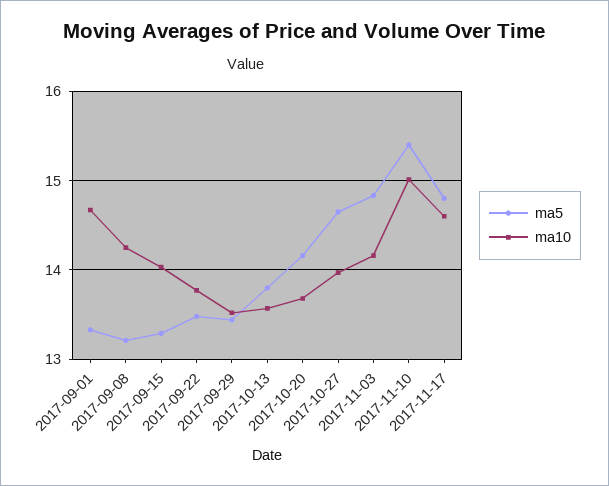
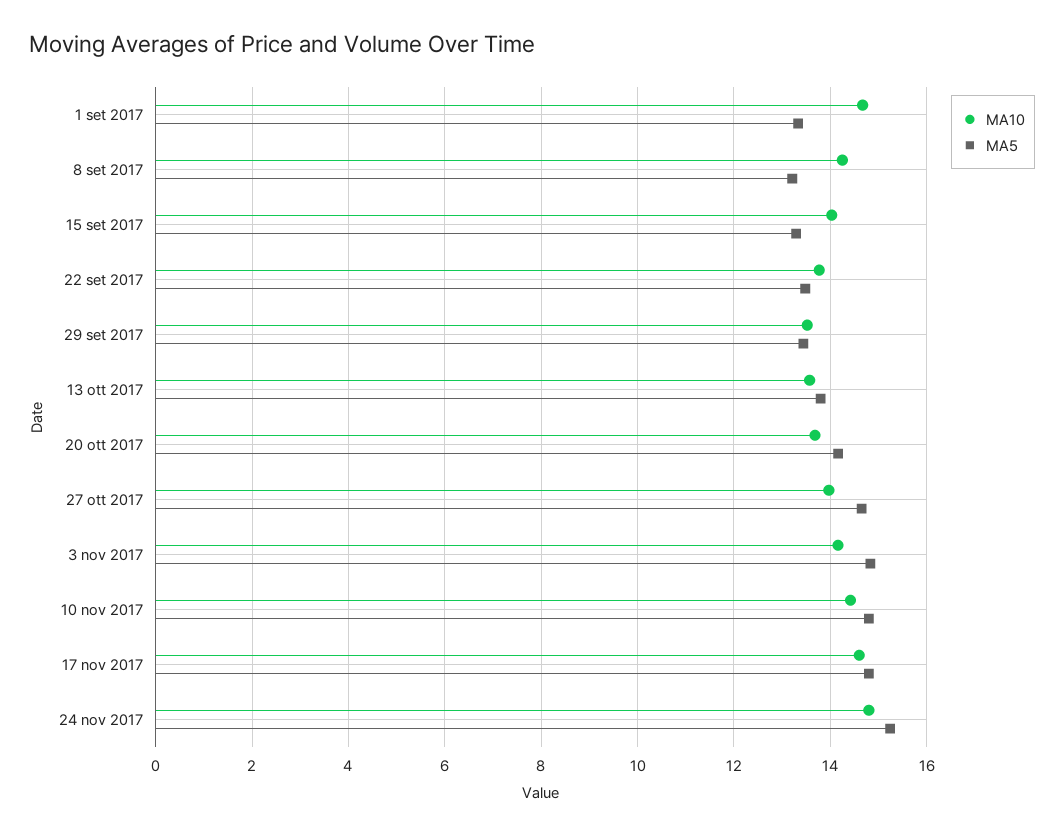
ma5, 2017-11-10: 15.4 -> 14.8
ma10, 2017-11-10: 15 -> 14.4
ma10, 24 nov 2017: none -> 14.8
ma5, 24 nov 2017: none -> 15.2

